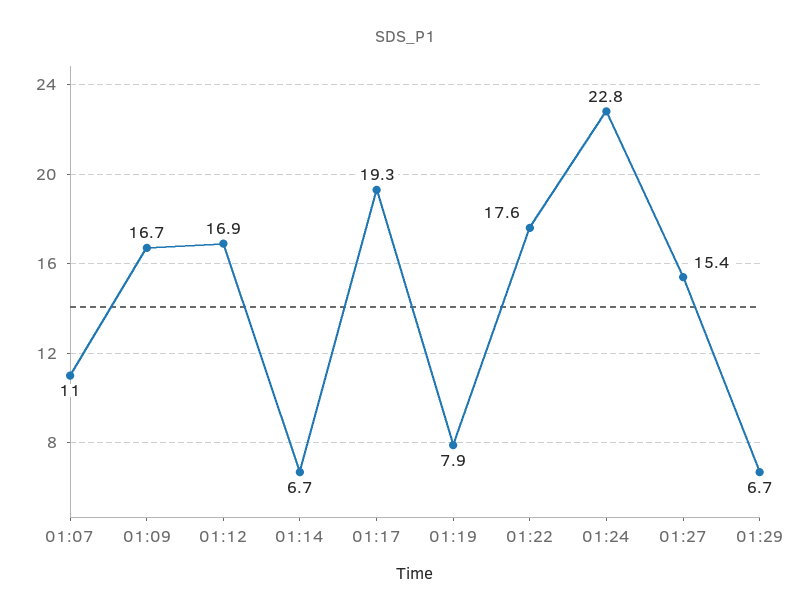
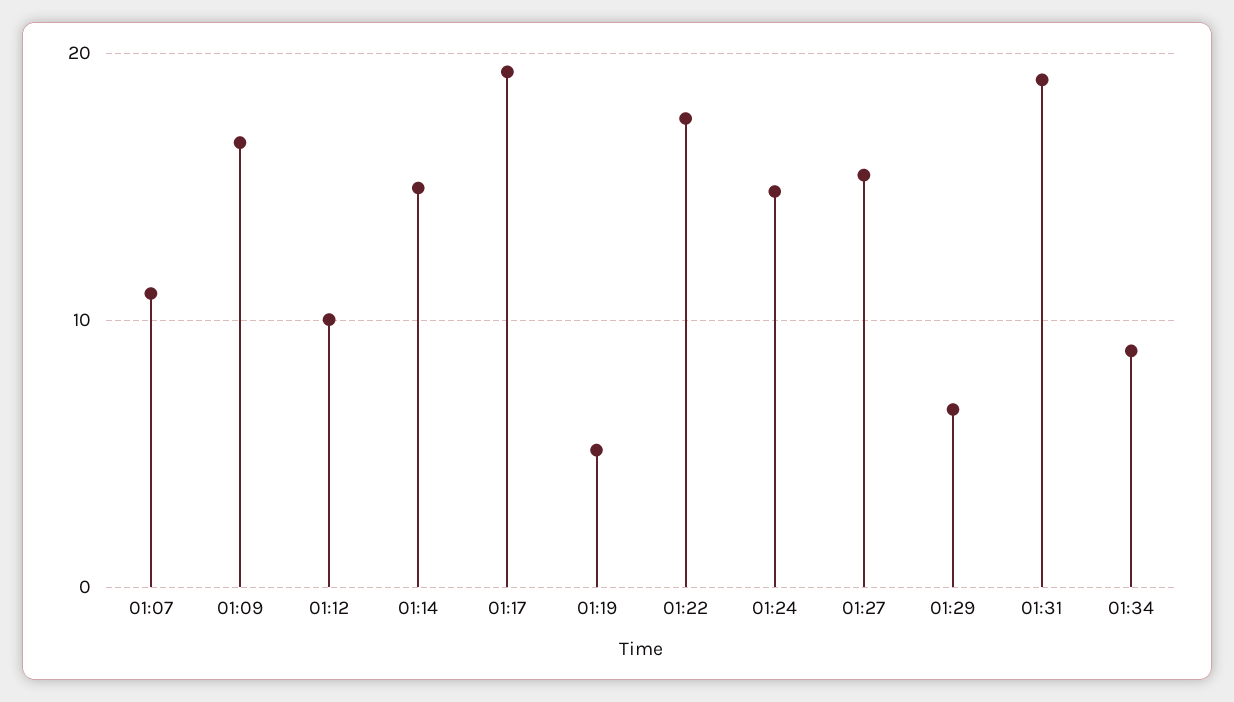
01:12: 16.9 -> 10
01:14: 6.7 -> 15
01:19: 7.9 -> 5
01:24: 22.8 -> 15
01:31: none -> 19
01:34: none -> 9

